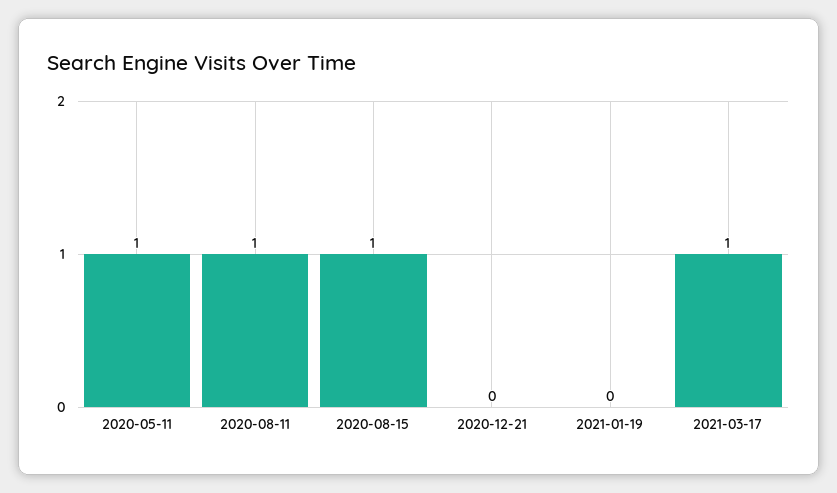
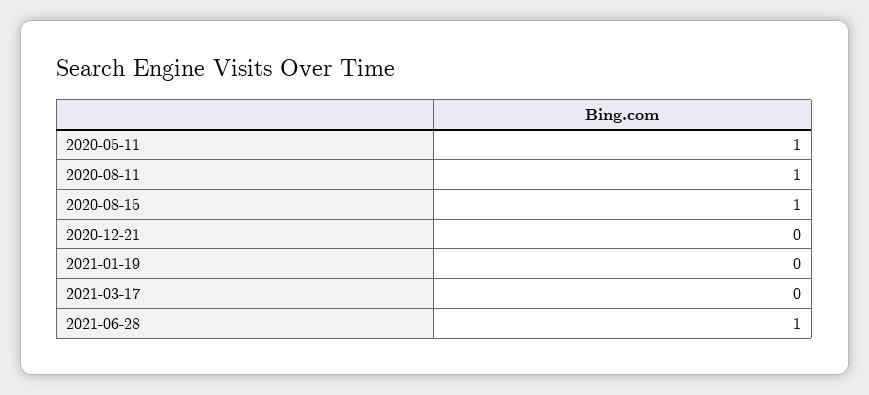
2021-03-17: 1 -> 0
2021-06-28: none -> 1

